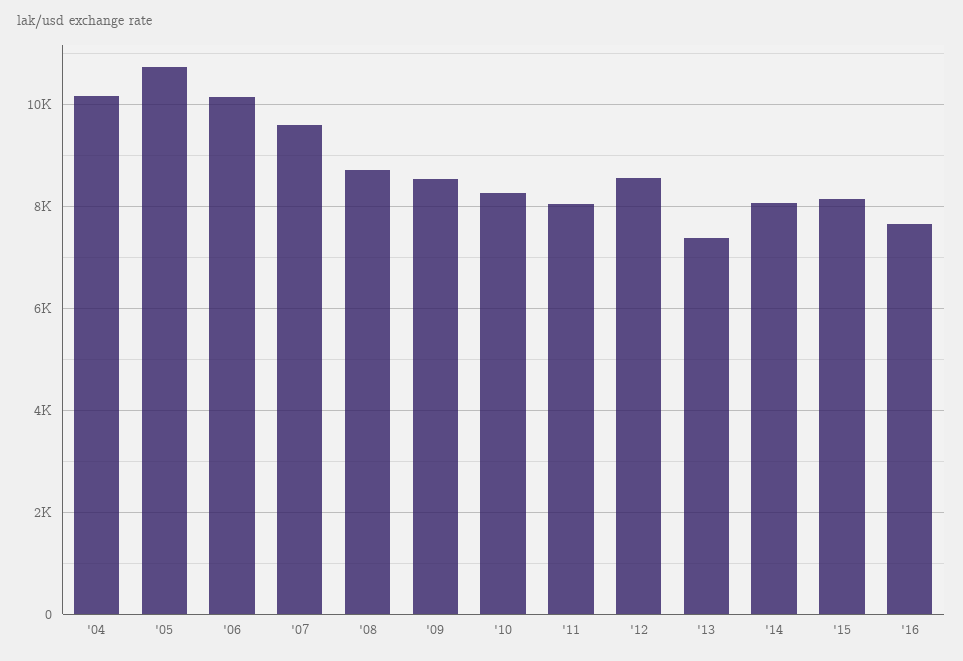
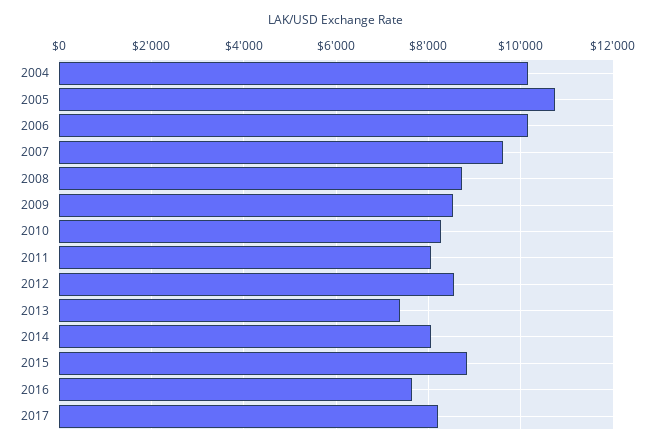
'15: 8200 -> 8800
2017: none -> 8200

